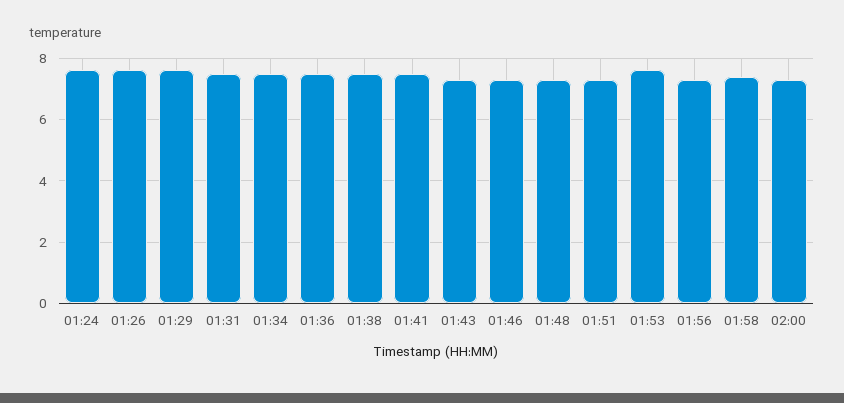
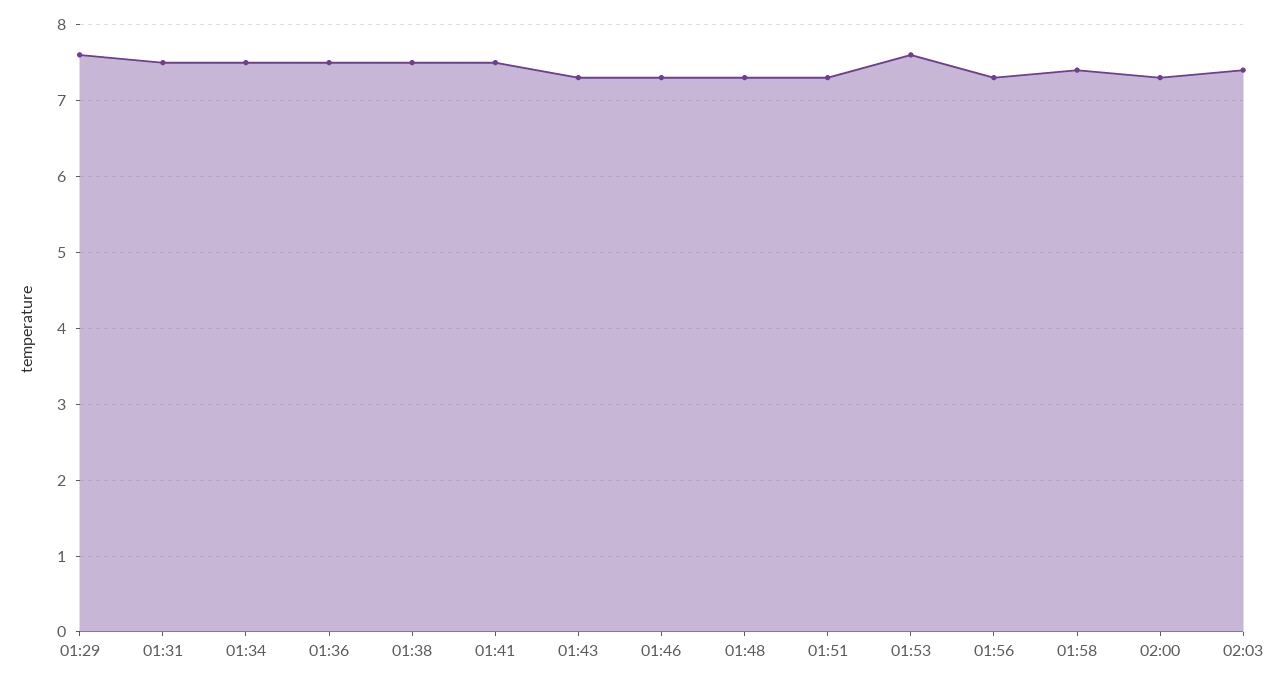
01:24: 7.5 -> none
01:26: 7.5 -> none
02:03: none -> 7.4

